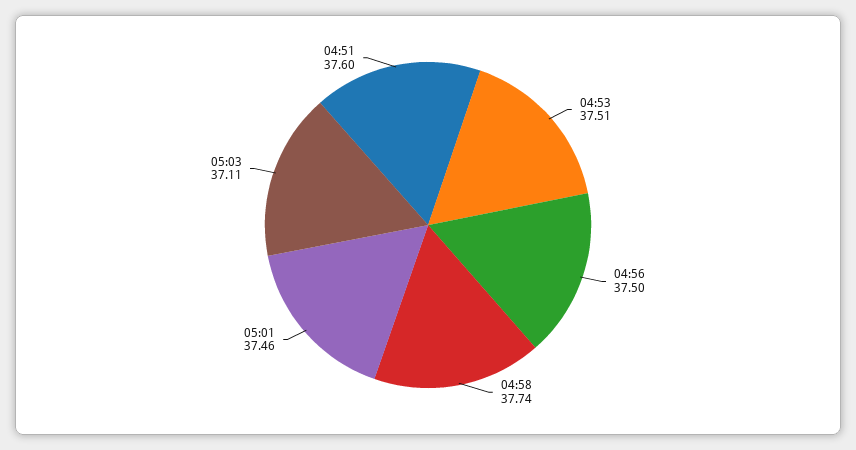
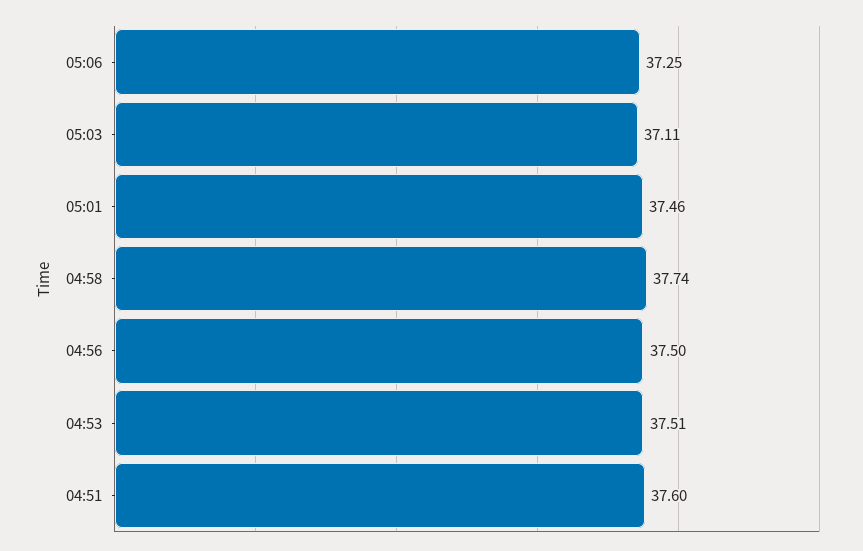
05:06: none -> 37.25

